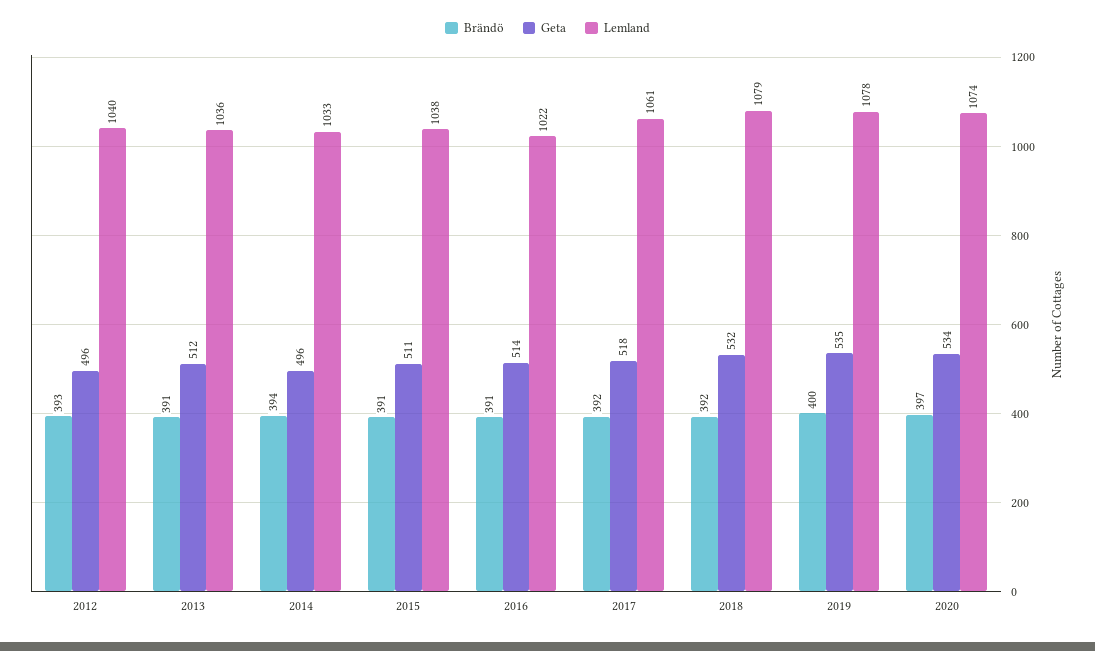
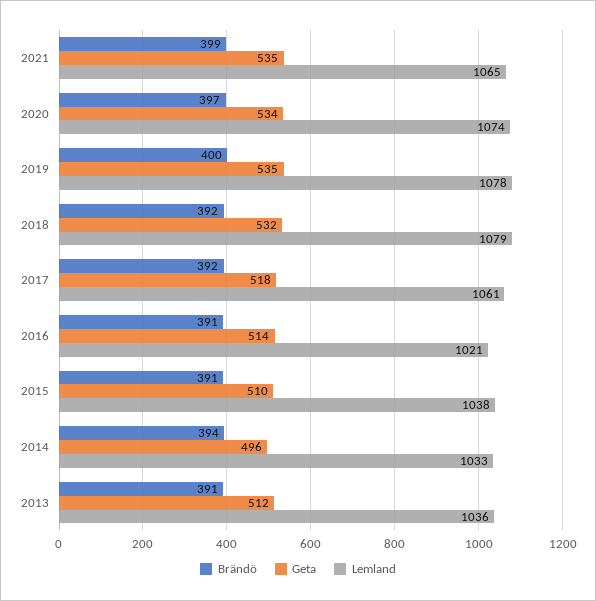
Brändö, 2012: 393 -> none
Geta, 2012: 496 -> none
Lemland, 2012: 1040 -> none
Geta, 2015: 511 -> 510
Lemland, 2016: 1022 -> 1021
Brändö, 2021: none -> 399
Geta, 2021: none -> 535
Lemland, 2021: none -> 1065

